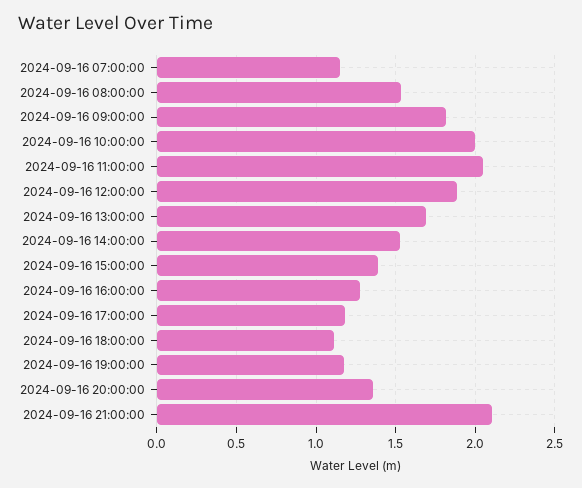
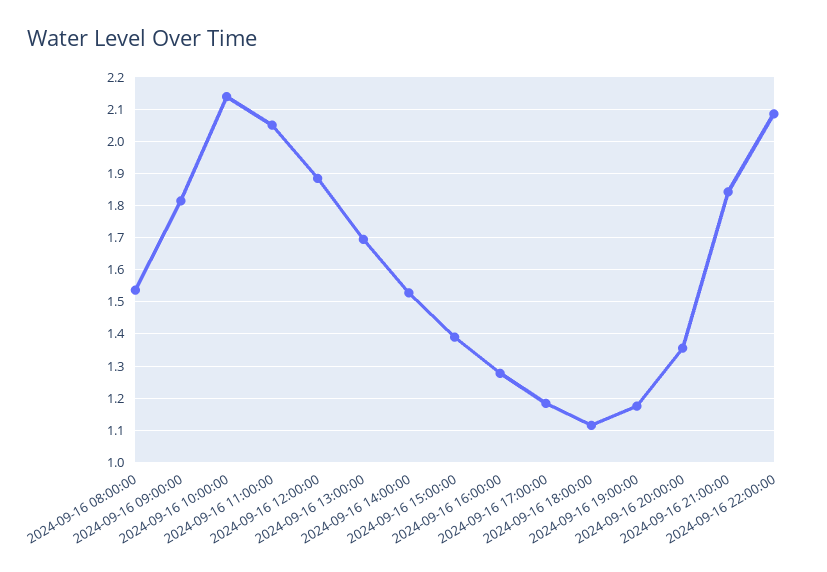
2024-09-16 07:00:00: 1.15 -> none
2024-09-16 10:00:00: 2 -> 2.14
2024-09-16 21:00:00: 2.1 -> 1.84
2024-09-16 22:00:00: none -> 2.08

